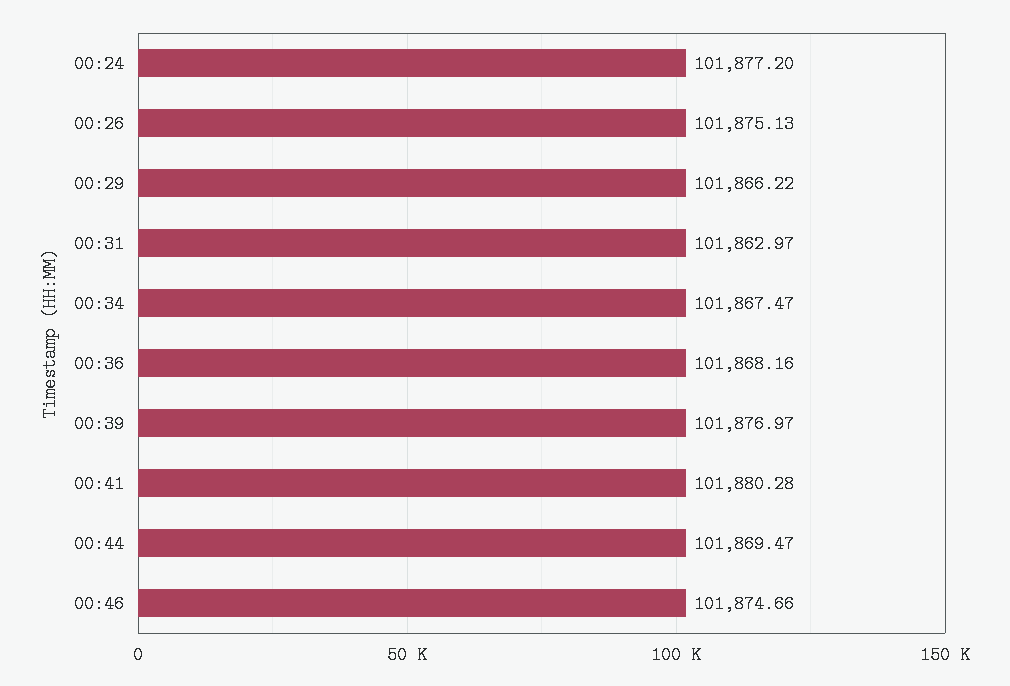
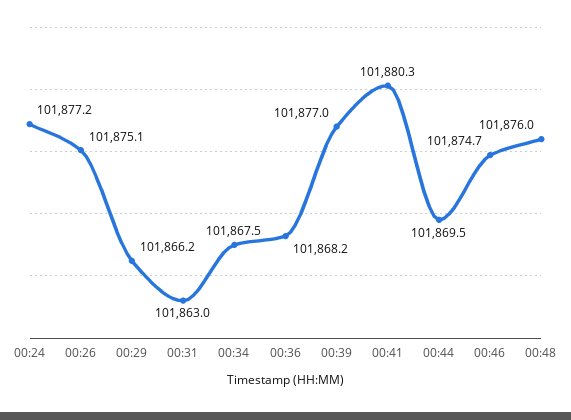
00:48: none -> 101876

